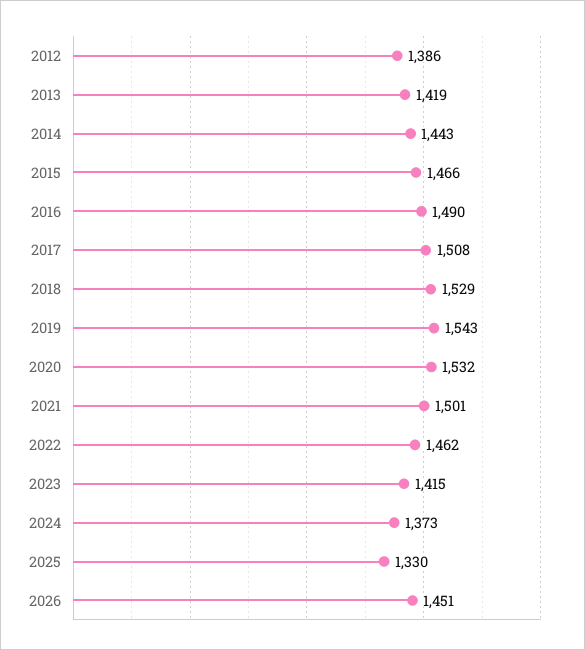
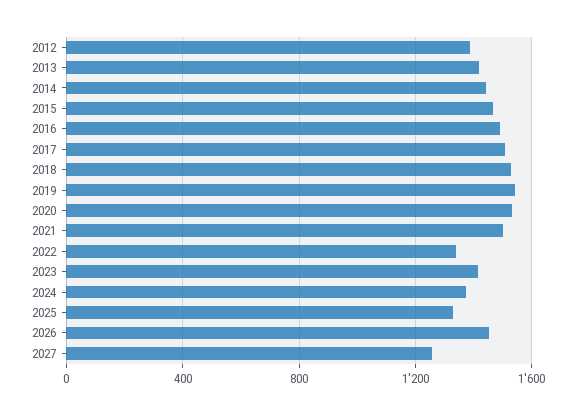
2022: 1462 -> 1350
2027: none -> 1250

